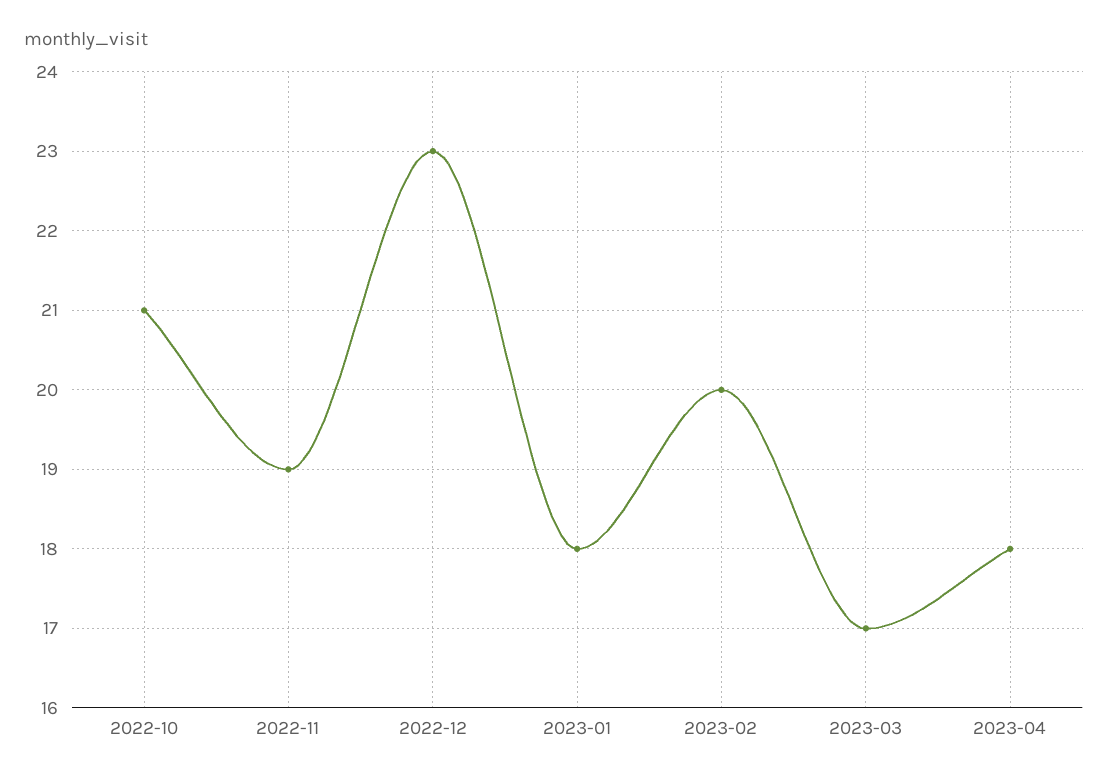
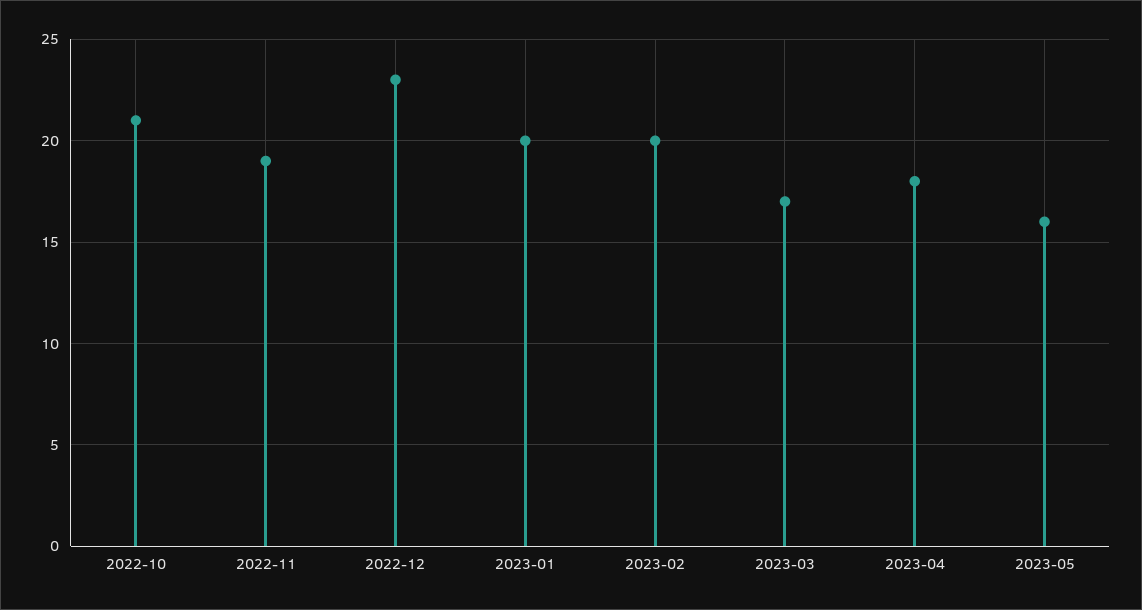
2023-01: 18 -> 20
2023-05: none -> 16

